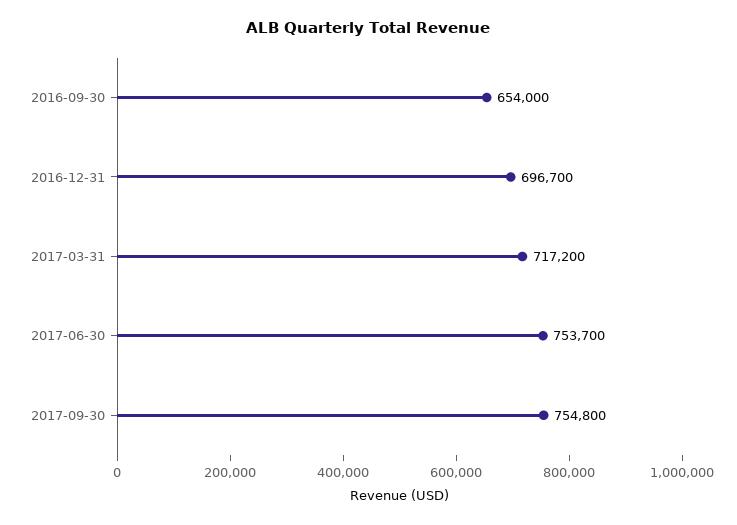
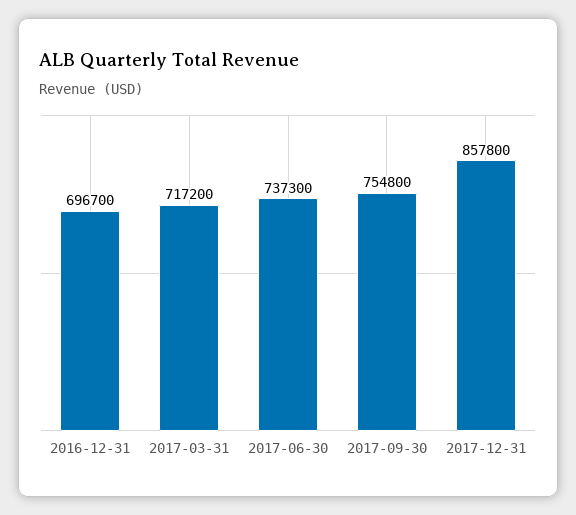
2016-09-30: 654000 -> none
2017-06-30: 753700 -> 737300
2017-12-31: none -> 857800

